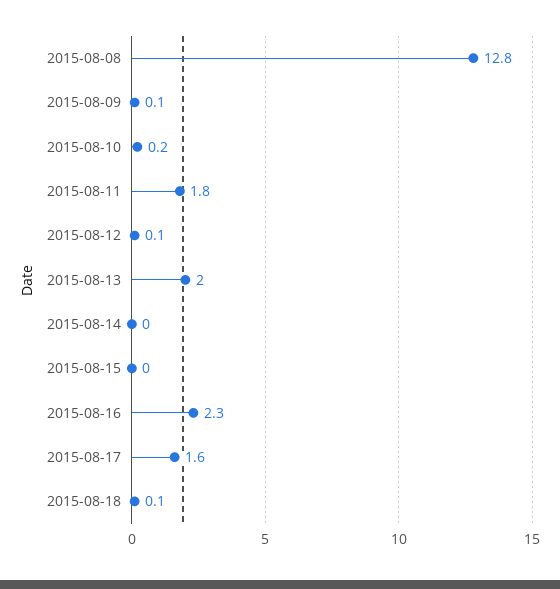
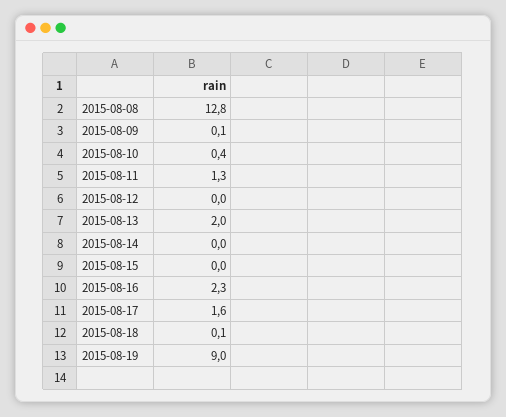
2015-08-10: 0.2 -> 0.4
2015-08-11: 1.8 -> 1.3
2015-08-12: 0.1 -> 0
2015-08-19: none -> 9

